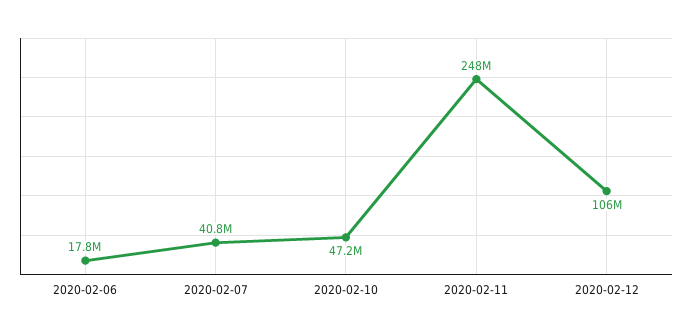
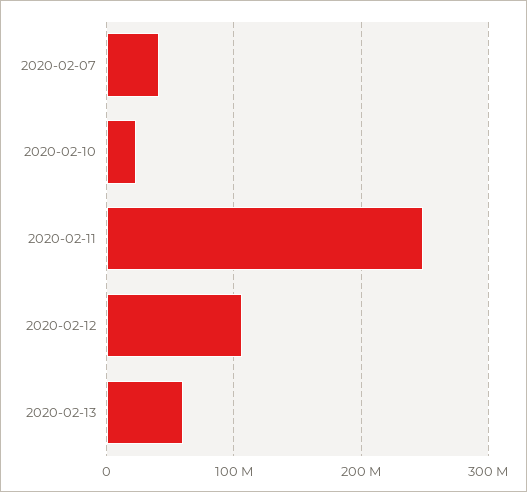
2020-02-06: 17800000 -> none
2020-02-10: 47200000 -> 20000000
2020-02-13: none -> 60000000

